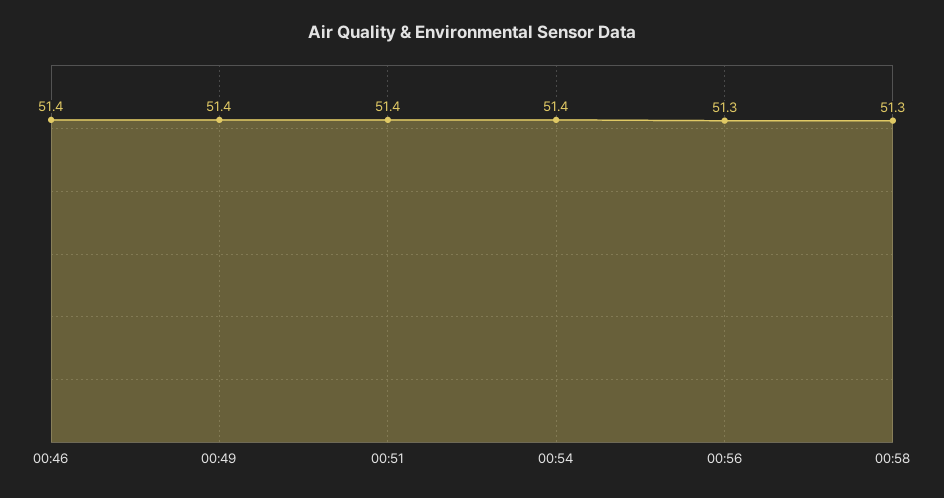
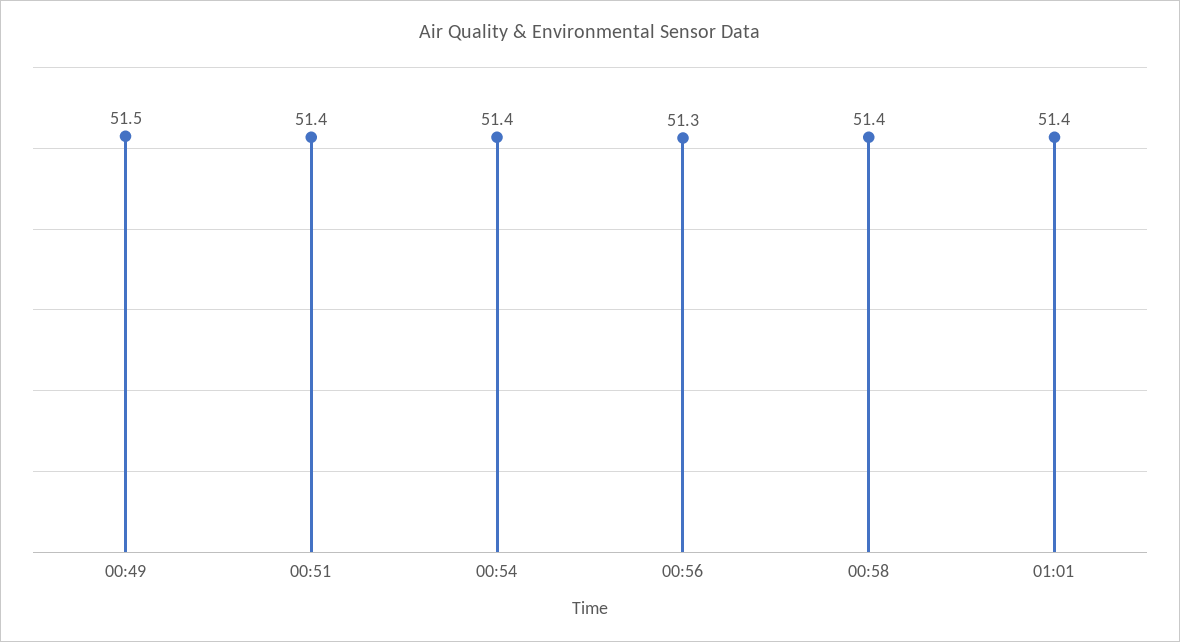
00:46: 51.4 -> none
00:49: 51.4 -> 51.5
00:58: 51.3 -> 51.4
01:01: none -> 51.4

